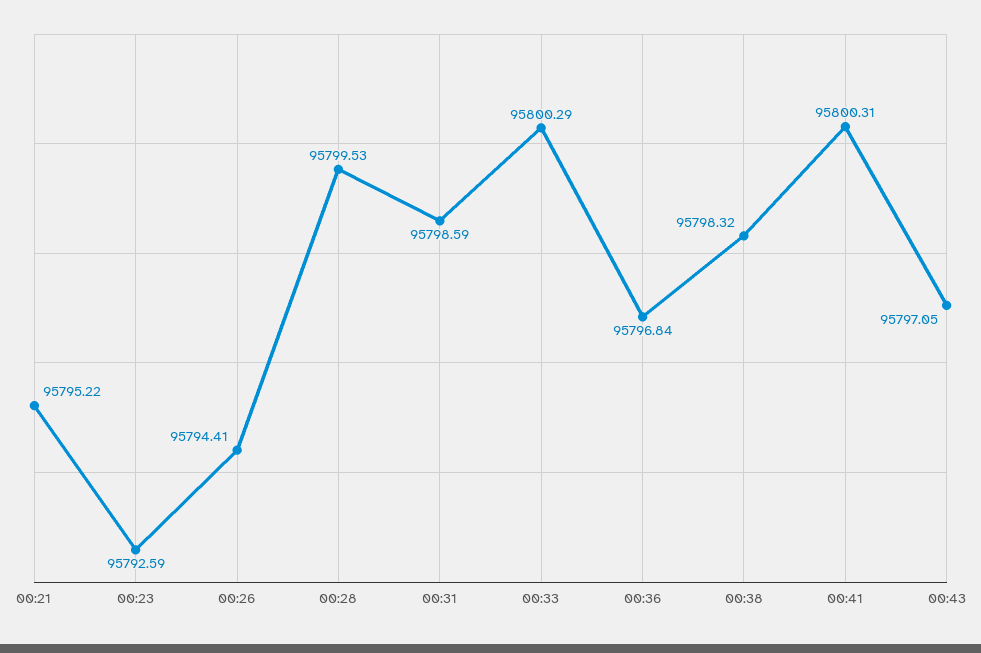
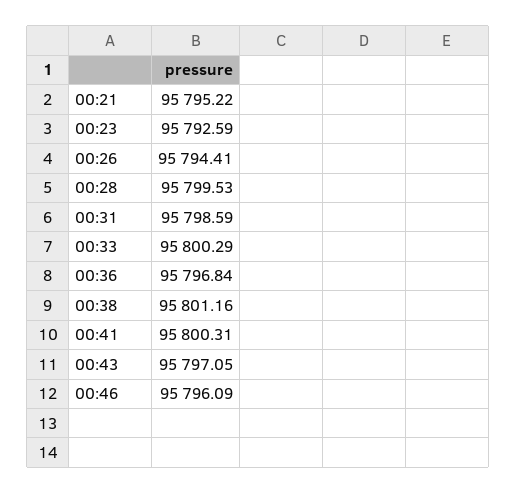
00:38: 95798.32 -> 95801.16
00:46: none -> 95796.09

